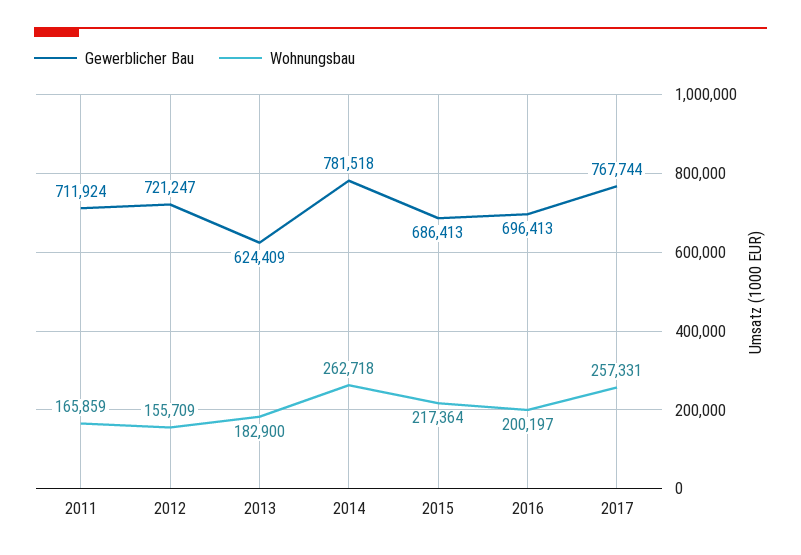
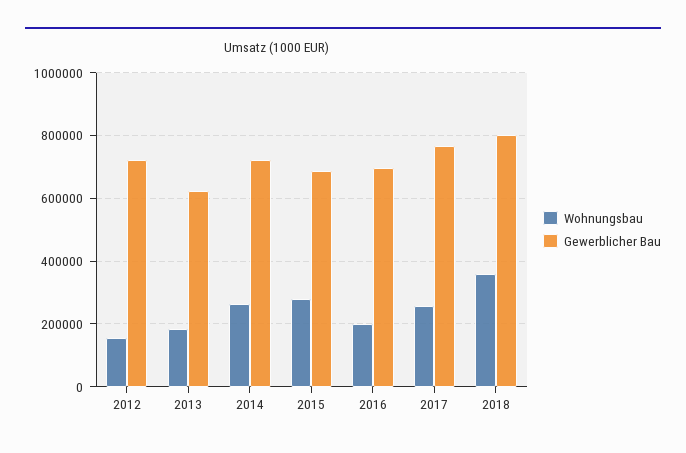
Gewerblicher Bau, 2011: 711924 -> none
Wohnungsbau, 2011: 165859 -> none
Gewerblicher Bau, 2014: 781518 -> 720000
Wohnungsbau, 2015: 217364 -> 280000
Wohnungsbau, 2018: none -> 360000
Gewerblicher Bau, 2018: none -> 800000

